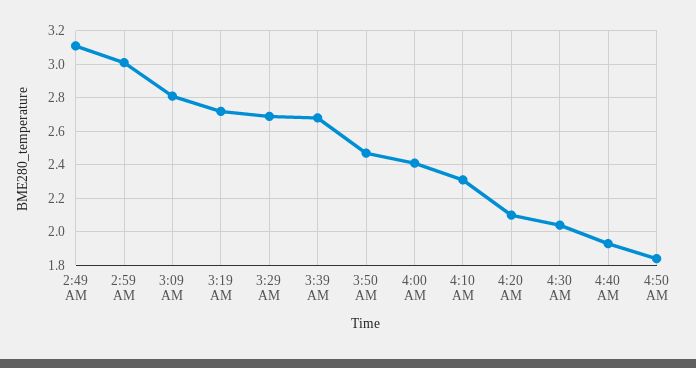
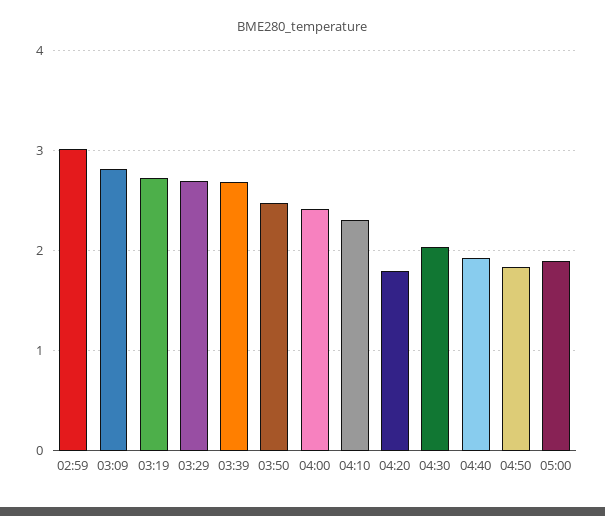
2:49 AM: 3.1 -> none
4:20 AM: 2.1 -> 1.8
05:00: none -> 1.9

